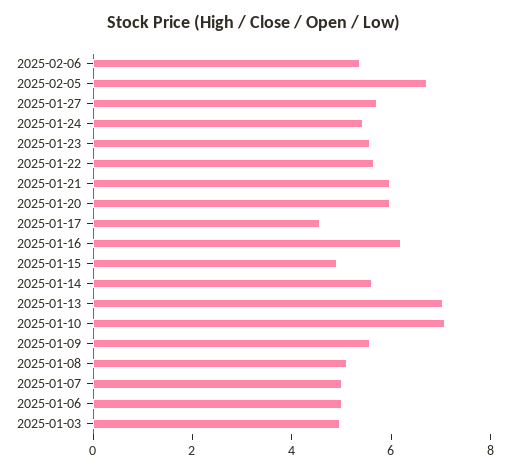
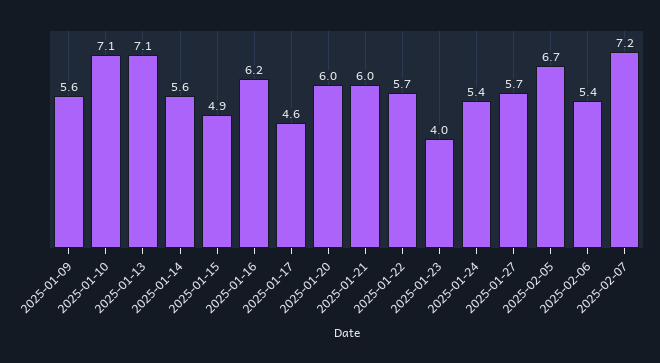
2025-01-23: 5.5 -> 4
2025-01-08: 5 -> none
2025-01-07: 5 -> none
2025-01-06: 5 -> none
2025-01-03: 5 -> none
2025-02-07: none -> 7.2

